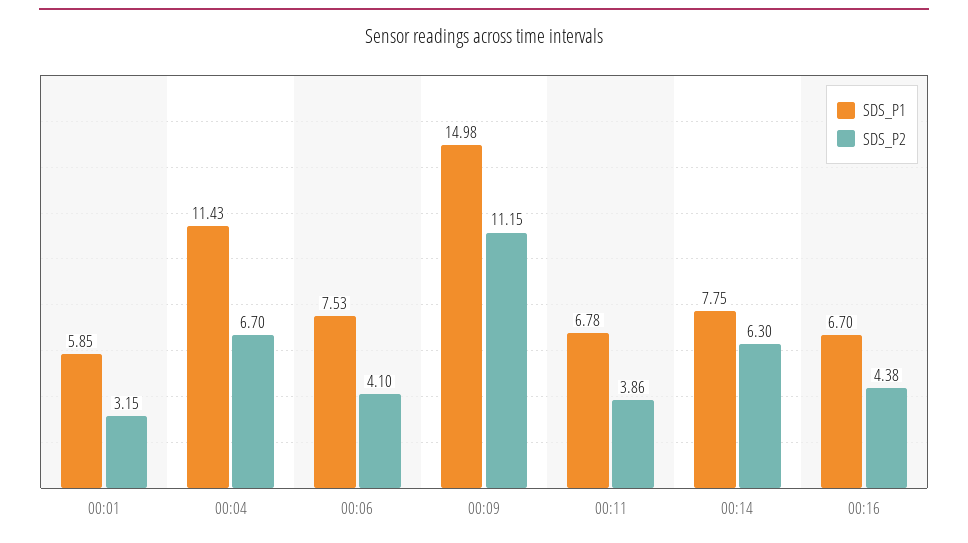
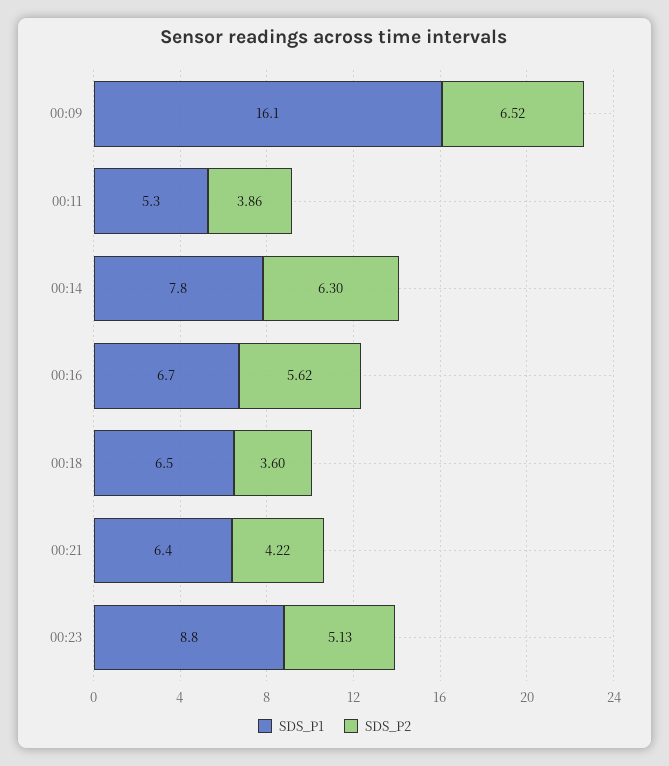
SDS_P1, 00:01: 5.85 -> none
SDS_P2, 00:01: 3.15 -> none
SDS_P1, 00:04: 11.43 -> none
SDS_P2, 00:04: 6.7 -> none
SDS_P1, 00:06: 7.53 -> none
SDS_P2, 00:06: 4.1 -> none
SDS_P1, 00:09: 14.98 -> 16.1
SDS_P2, 00:09: 11.15 -> 6.52
SDS_P1, 00:11: 6.78 -> 5.3
SDS_P2, 00:16: 4.38 -> 5.62
SDS_P1, 00:18: none -> 6.5
SDS_P2, 00:18: none -> 3.6
SDS_P1, 00:21: none -> 6.4
SDS_P2, 00:21: none -> 4.22
SDS_P1, 00:23: none -> 8.8
SDS_P2, 00:23: none -> 5.13

